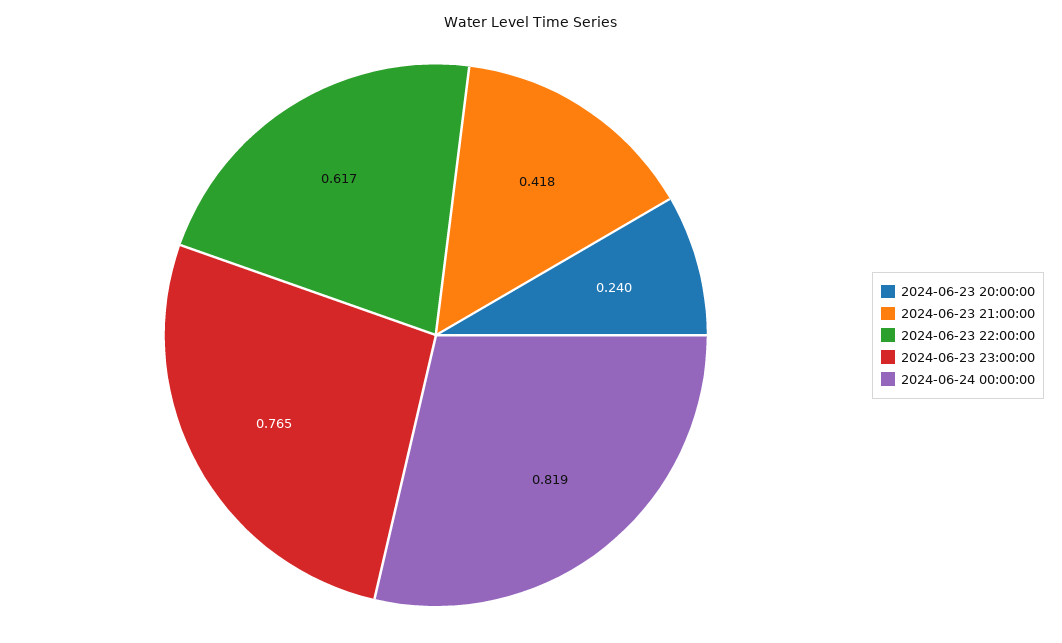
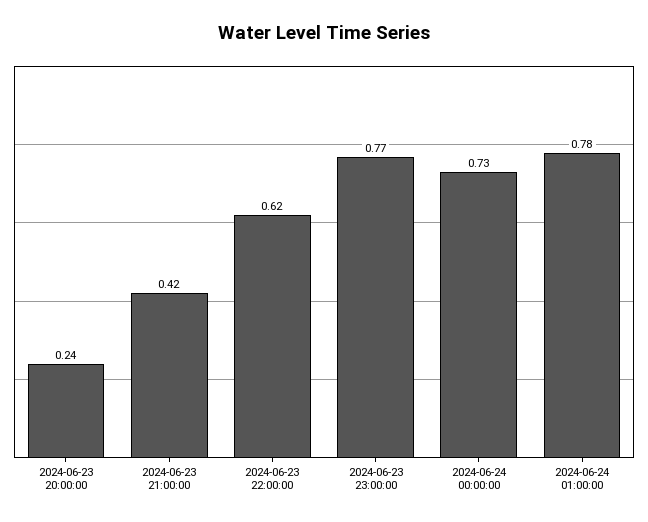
2024-06-24 00:00:00: 0.819 -> 0.73
2024-06-24 01:00:00: none -> 0.78

